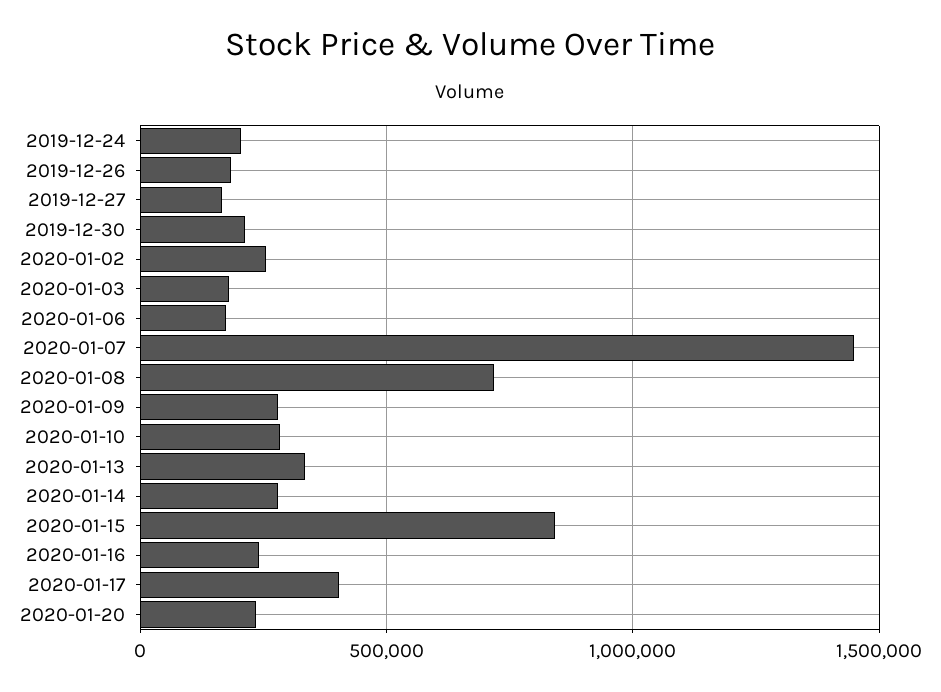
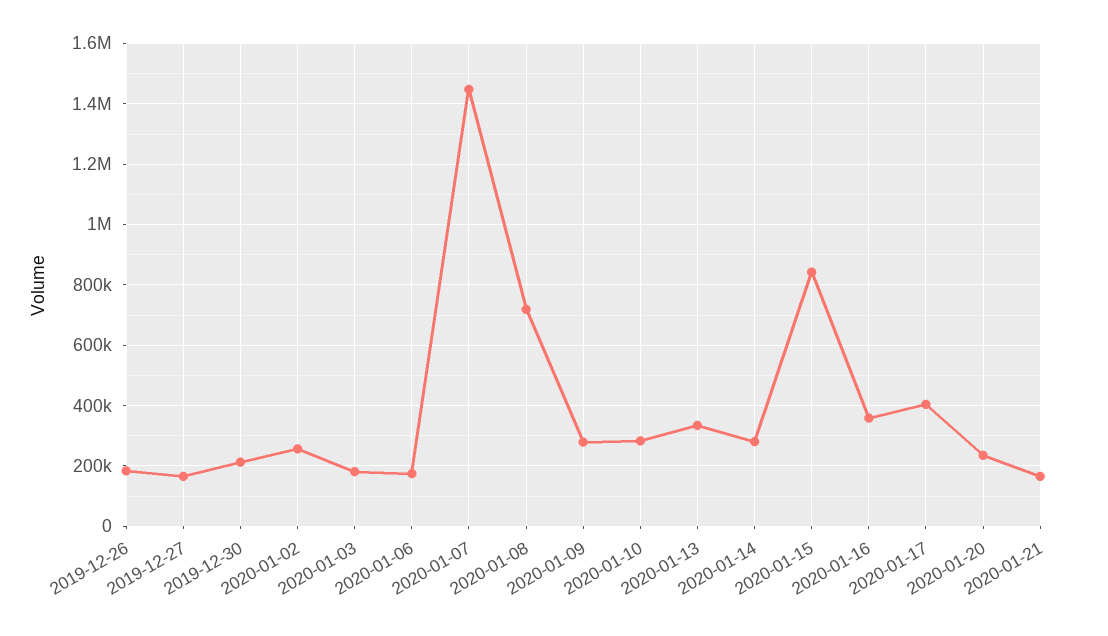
2019-12-24: 200000 -> none
2020-01-16: 250000 -> 360000
2020-01-21: none -> 160000

